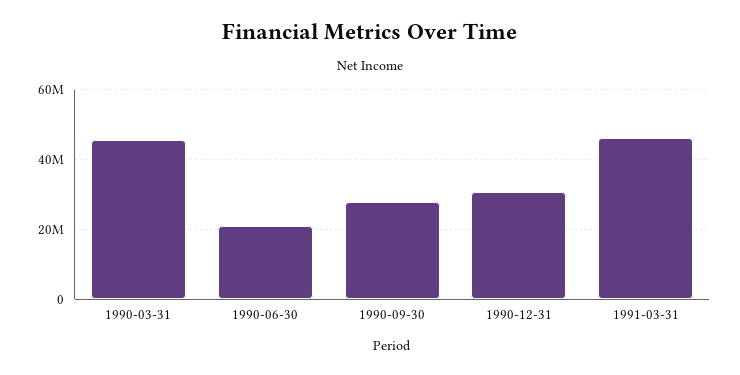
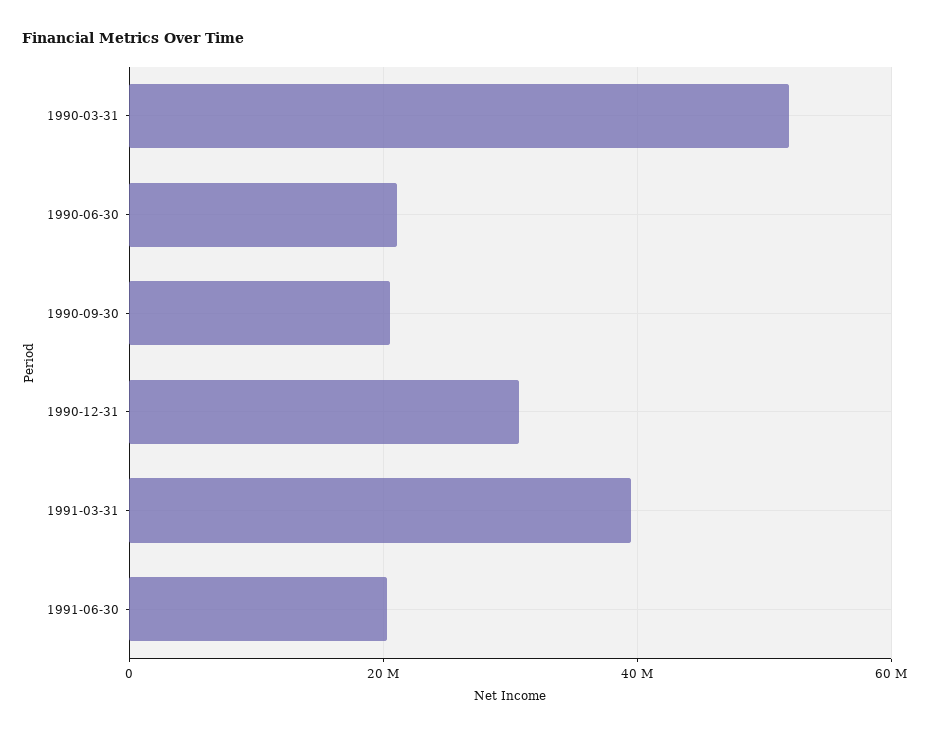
1990-03-31: 46000000 -> 52000000
1990-09-30: 28000000 -> 20000000
1991-03-31: 46000000 -> 40000000
1991-06-30: none -> 20000000

